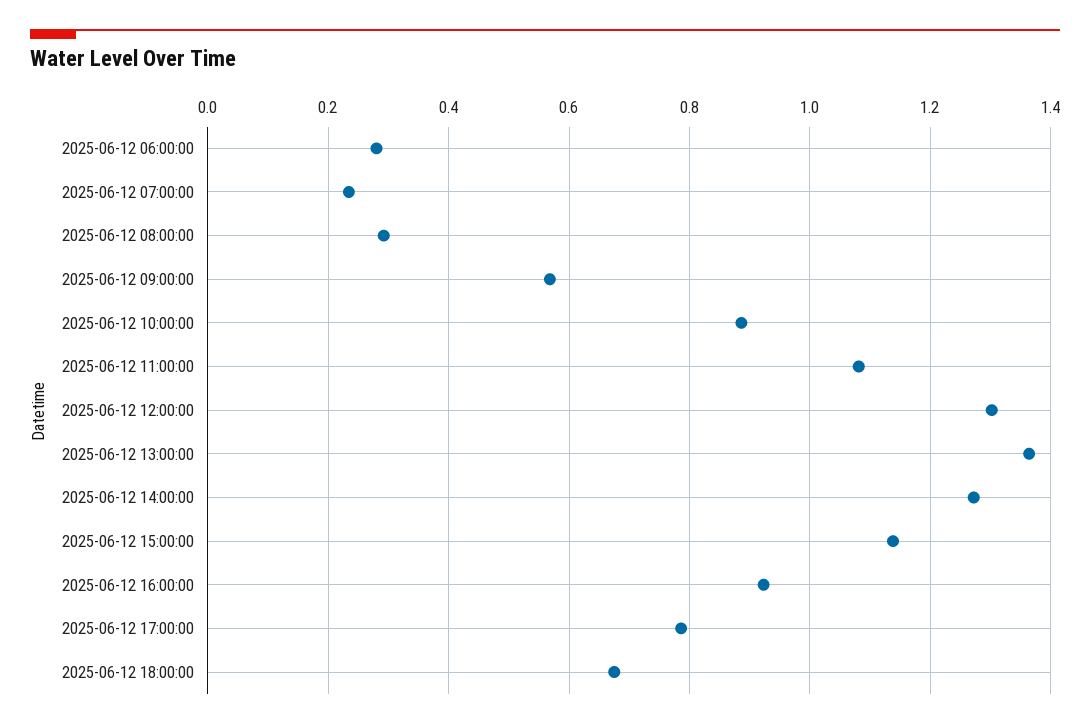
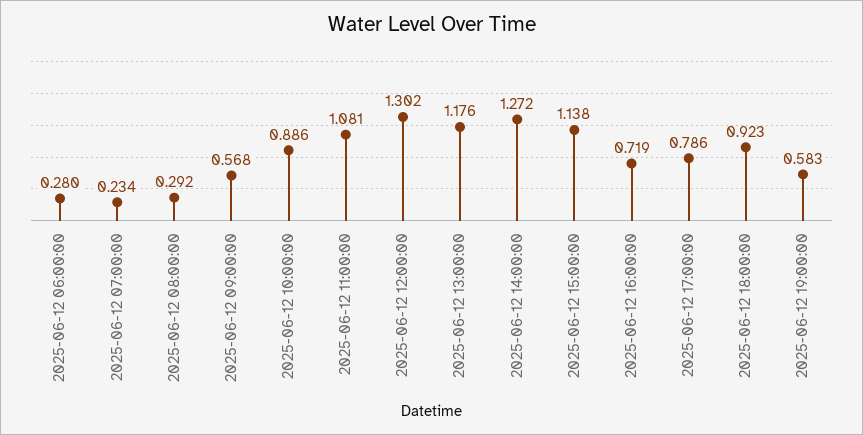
2025-06-12 13:00:00: 1.36 -> 1.176
2025-06-12 16:00:00: 0.92 -> 0.719
2025-06-12 18:00:00: 0.68 -> 0.923
2025-06-12 19:00:00: none -> 0.583

